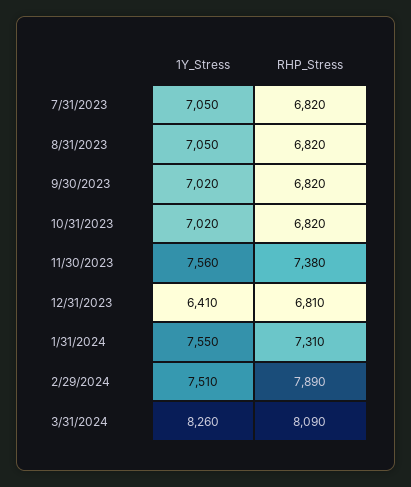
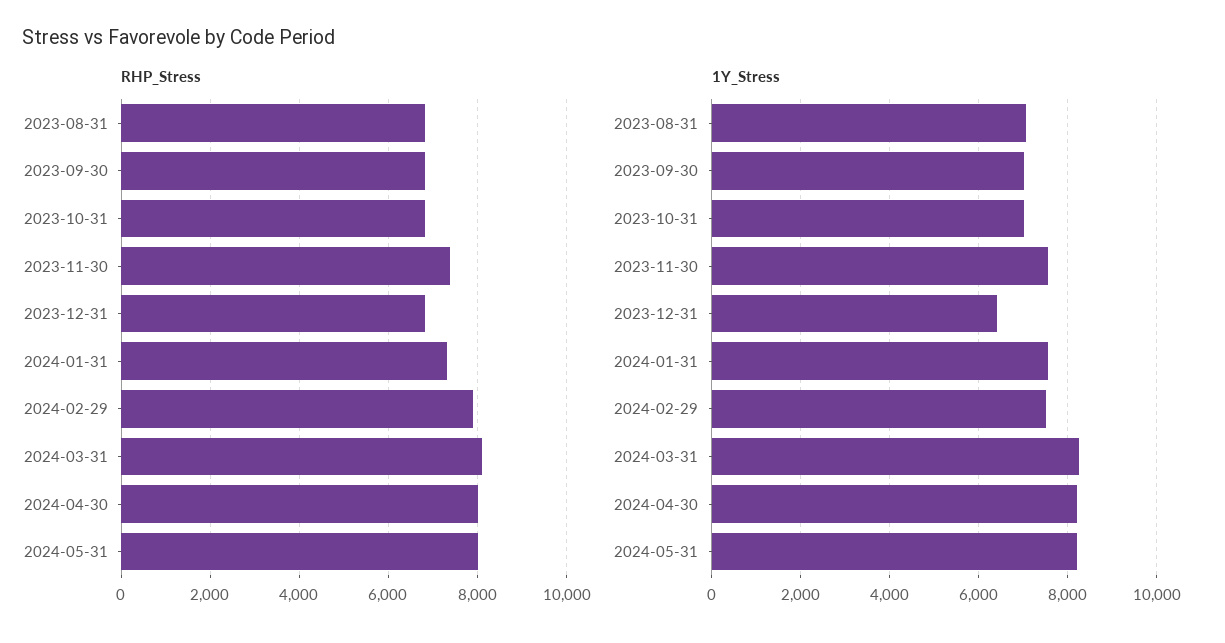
1Y_Stress, 7/31/2023: 7050 -> none
RHP_Stress, 7/31/2023: 6820 -> none
RHP_Stress, 2024-04-30: none -> 8000
RHP_Stress, 2024-05-31: none -> 8000
1Y_Stress, 2024-04-30: none -> 8200
1Y_Stress, 2024-05-31: none -> 8200

